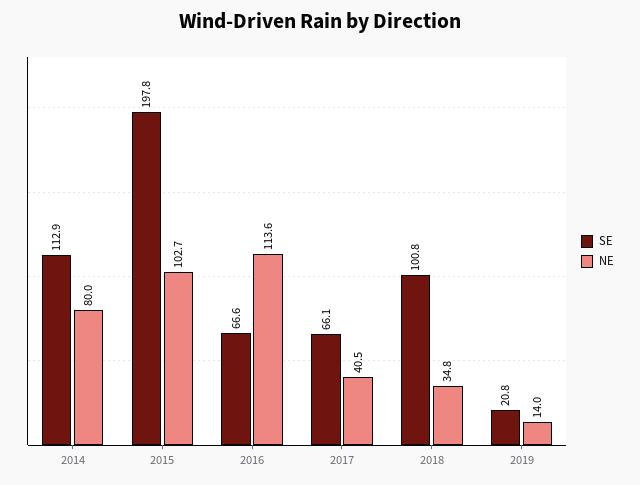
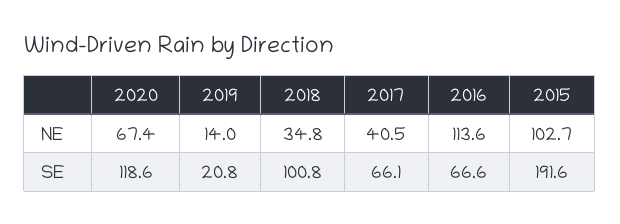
SE, 2014: 112.9 -> none
NE, 2014: 80 -> none
SE, 2015: 197.8 -> 191.6
NE, 2020: none -> 67.4
SE, 2020: none -> 118.6

